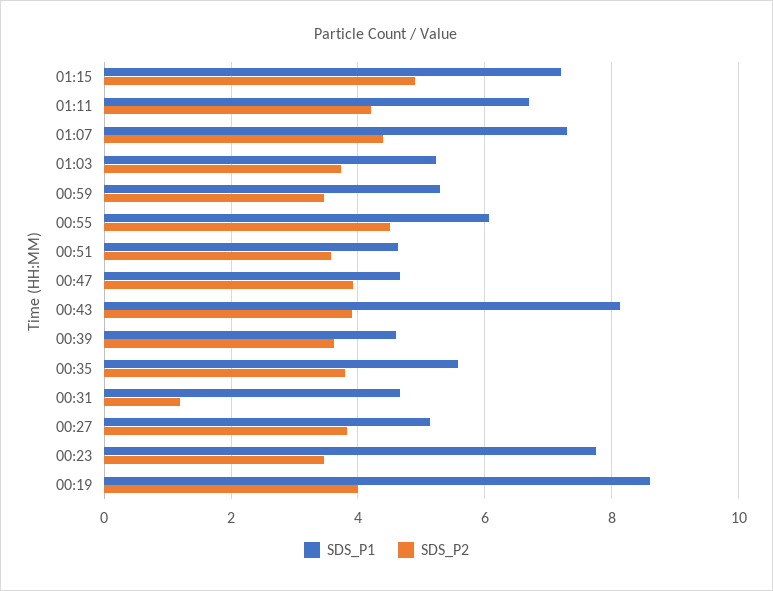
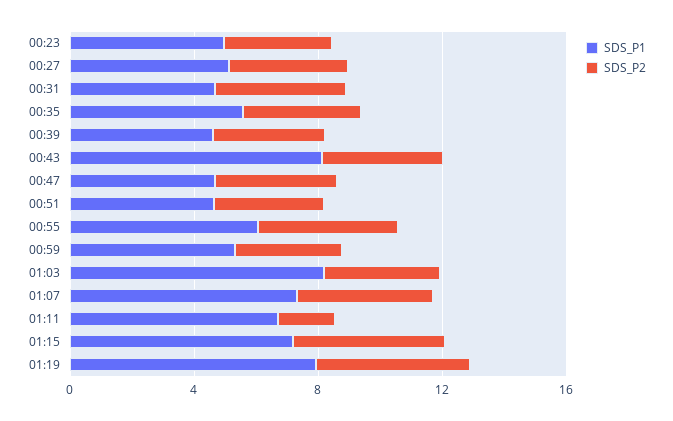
SDS_P2, 01:11: 4.2 -> 2
SDS_P1, 01:03: 5.2 -> 8
SDS_P2, 00:31: 1.2 -> 4
SDS_P1, 00:23: 7.8 -> 5
SDS_P1, 00:19: 8.6 -> none
SDS_P2, 00:19: 4 -> none
SDS_P1, 01:19: none -> 8
SDS_P2, 01:19: none -> 5

